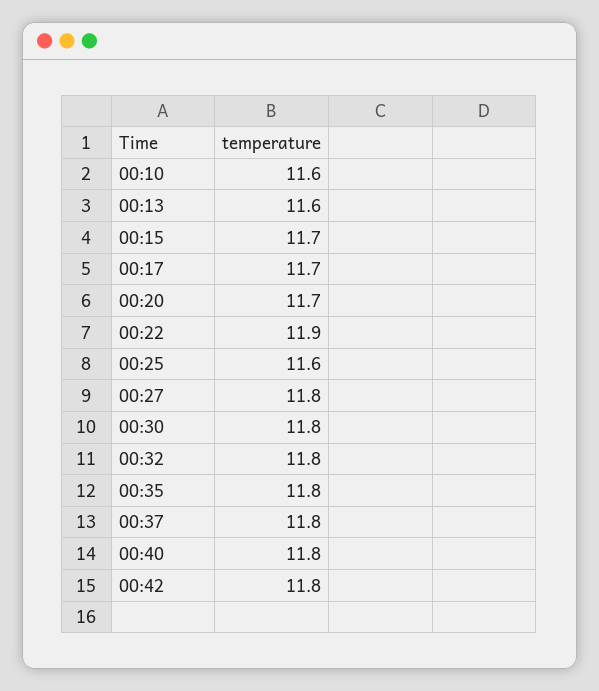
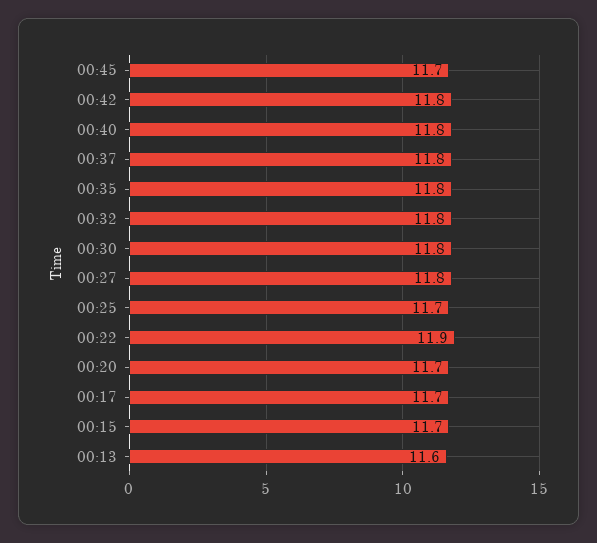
00:10: 11.6 -> none
00:25: 11.6 -> 11.7
00:45: none -> 11.7

